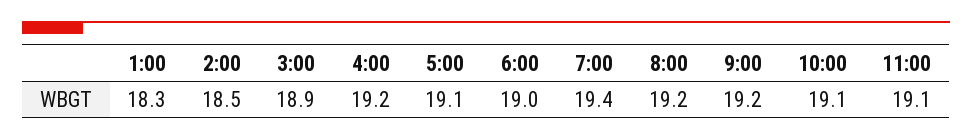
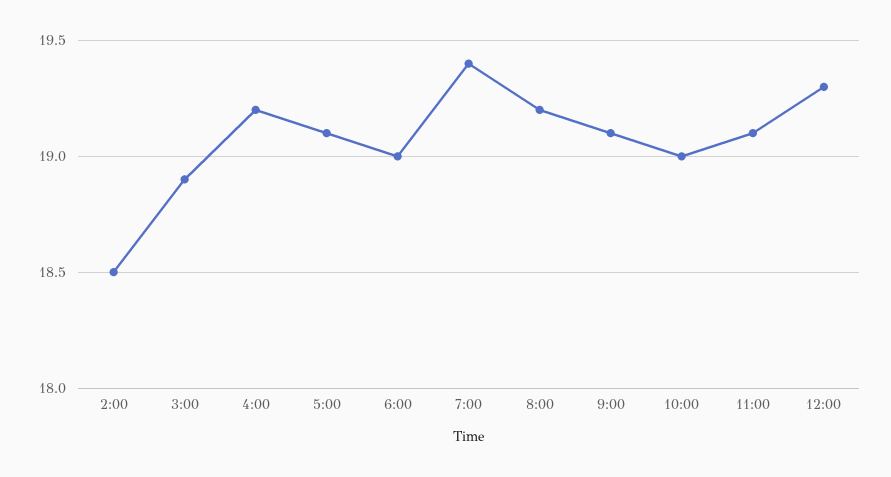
1:00: 18.3 -> none
9:00: 19.2 -> 19.1
10:00: 19.1 -> 19
12:00: none -> 19.3

